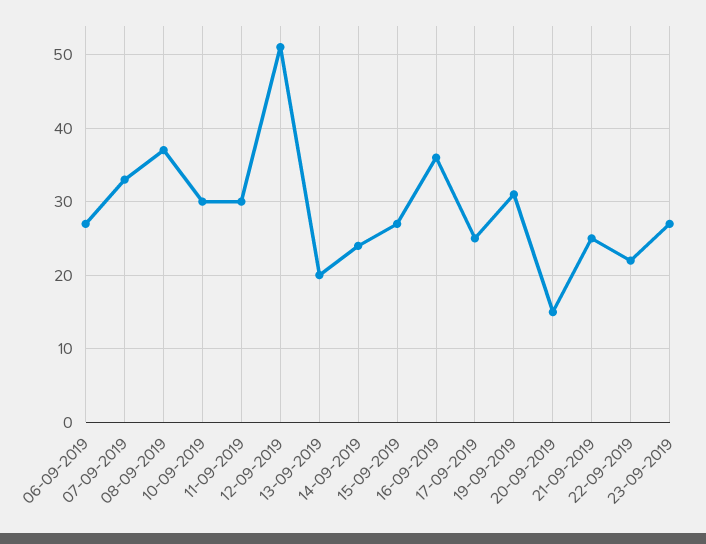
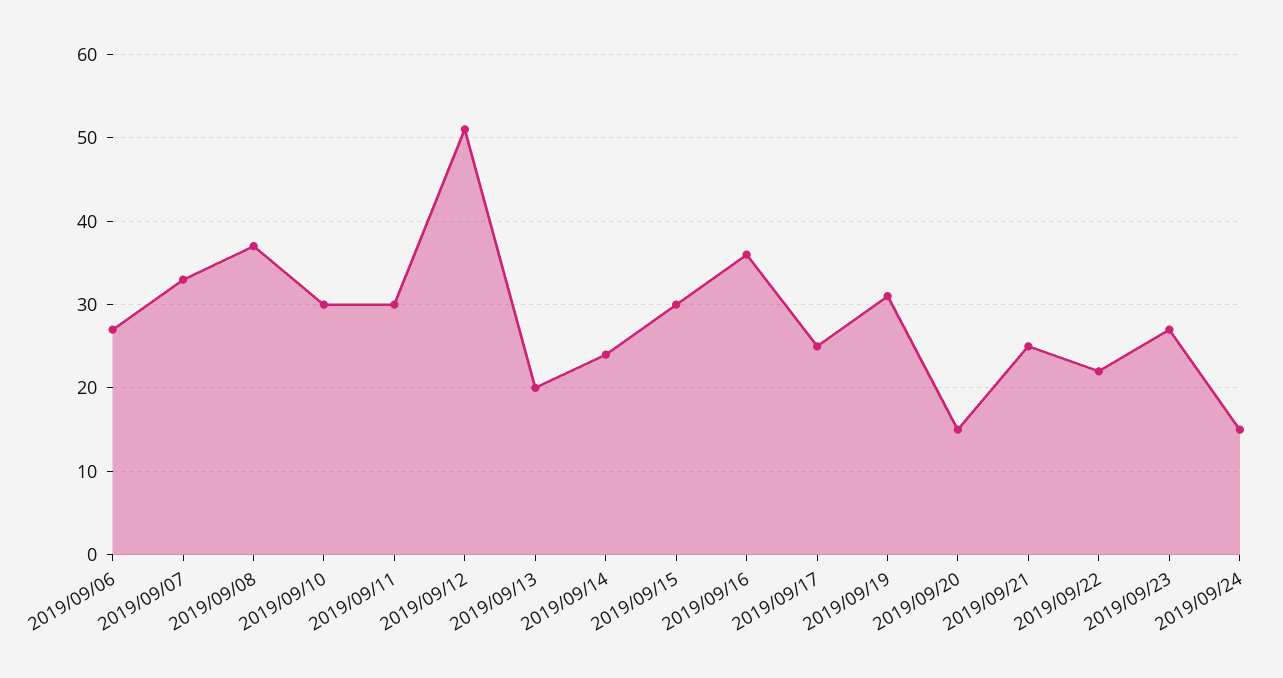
15-09-2019: 27 -> 30
2019/09/24: none -> 15

